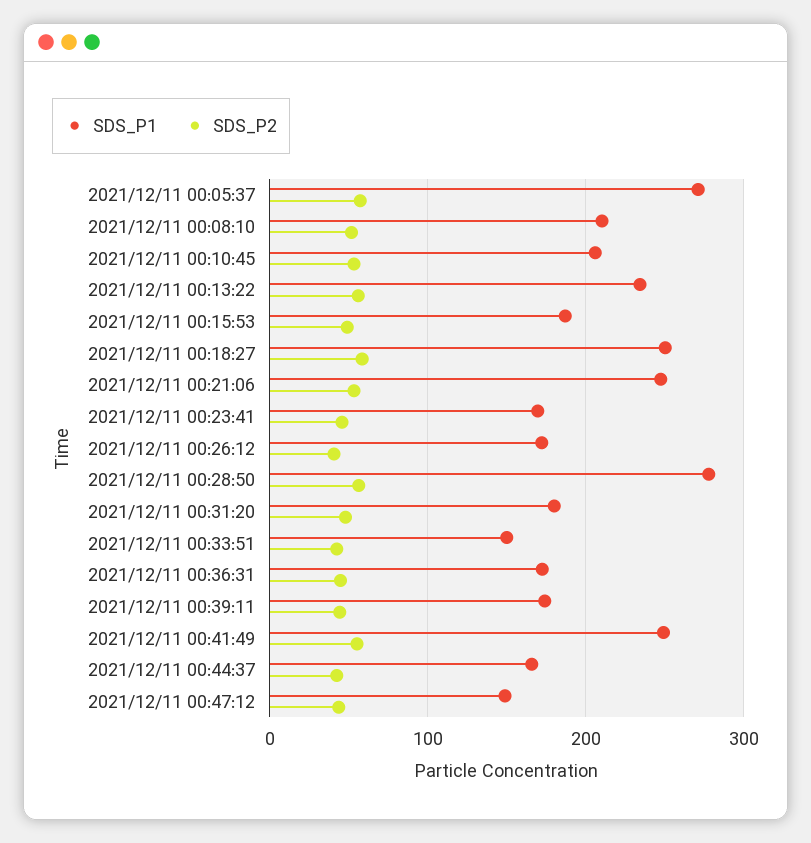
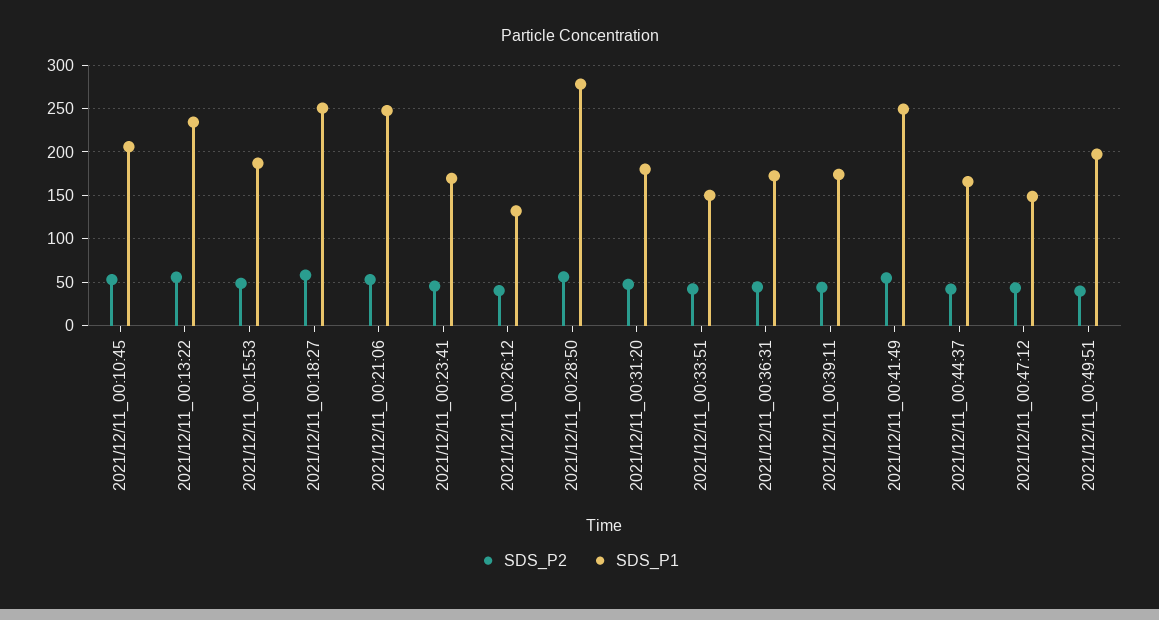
SDS_P1, 2021/12/11 00:05:37: 270 -> none
SDS_P2, 2021/12/11 00:05:37: 60 -> none
SDS_P1, 2021/12/11 00:08:10: 210 -> none
SDS_P2, 2021/12/11 00:08:10: 50 -> none
SDS_P1, 2021/12/11 00:26:12: 170 -> 130
SDS_P2, 2021/12/11_00:49:51: none -> 40
SDS_P1, 2021/12/11_00:49:51: none -> 200

